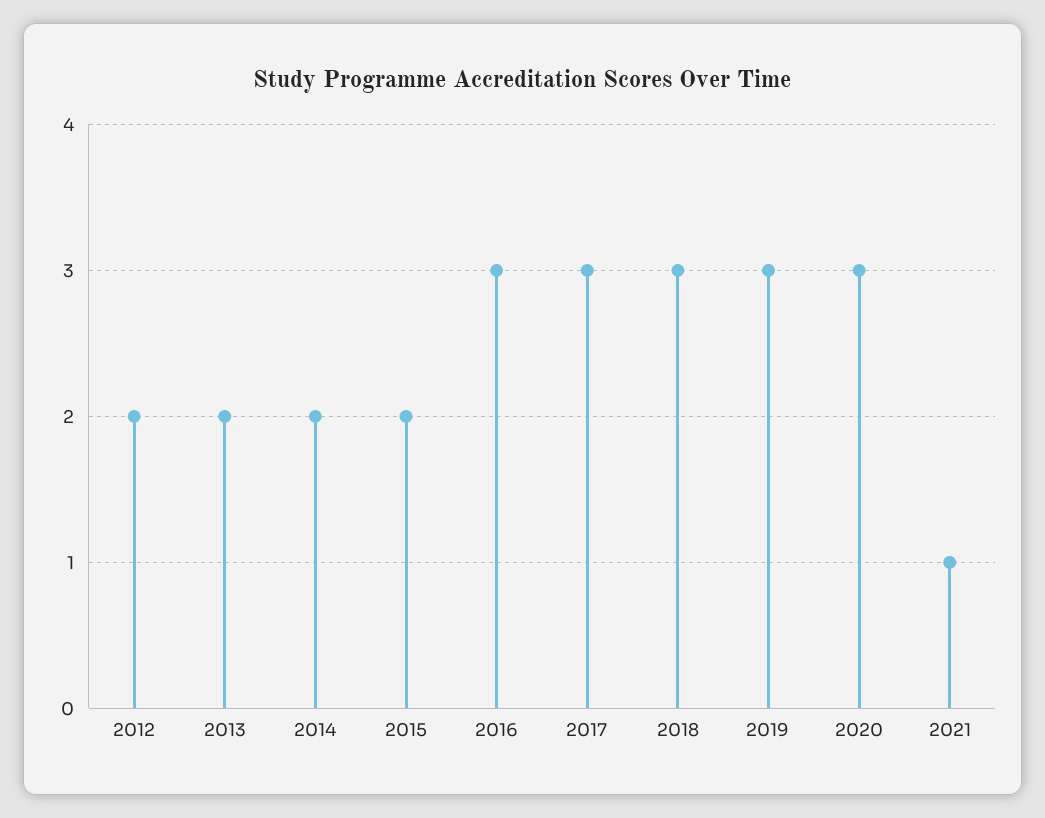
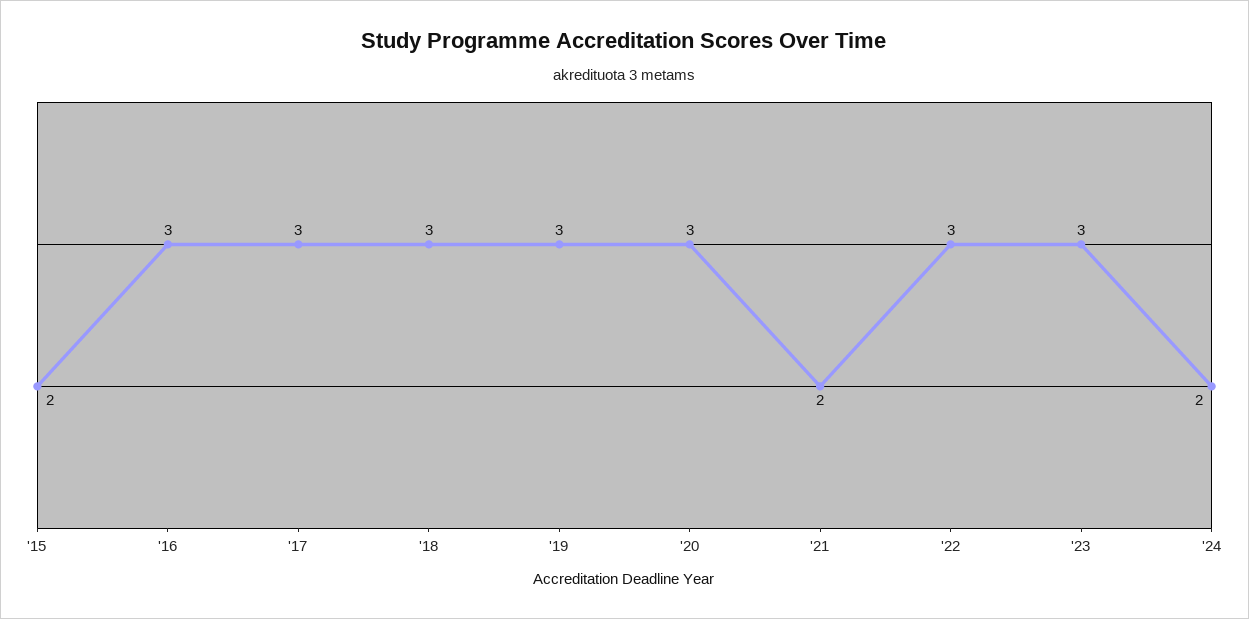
2012: 2 -> none
2013: 2 -> none
2014: 2 -> none
2021: 1 -> 2
'22: none -> 3
'23: none -> 3
'24: none -> 2

